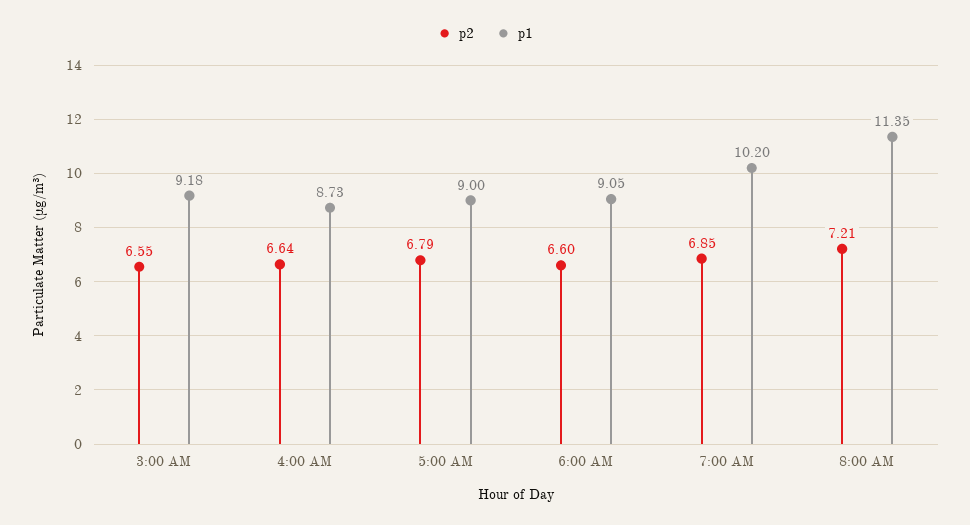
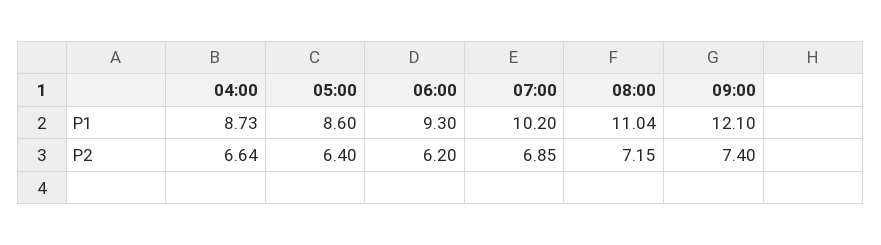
p2, 3:00 AM: 6.55 -> none
p1, 3:00 AM: 9.18 -> none
p2, 5:00 AM: 6.79 -> 6.4
p1, 5:00 AM: 9 -> 8.6
p2, 6:00 AM: 6.6 -> 6.2
p1, 6:00 AM: 9.05 -> 9.3
p2, 8:00 AM: 7.21 -> 7.15
p1, 8:00 AM: 11.35 -> 11.04
p1, 09:00: none -> 12.1
p2, 09:00: none -> 7.4

